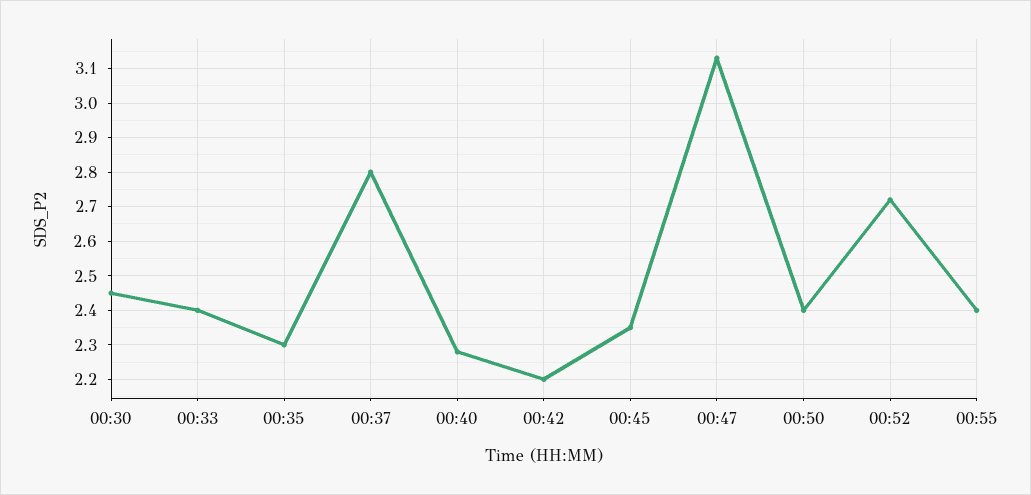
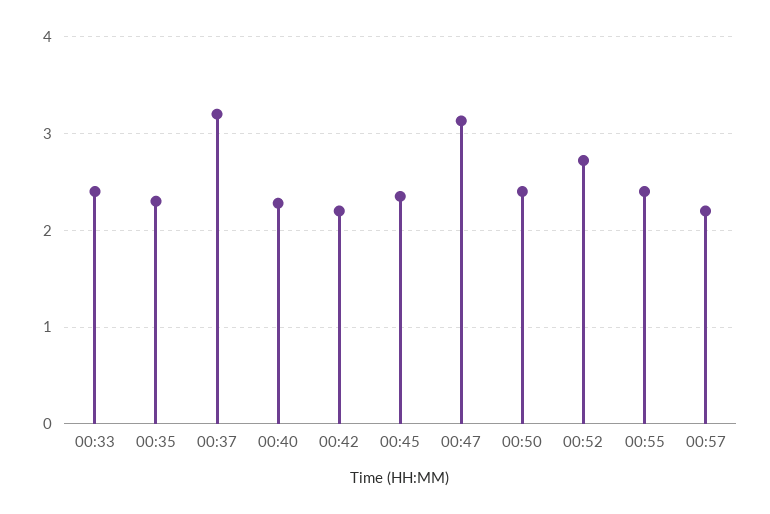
00:30: 2.45 -> none
00:37: 2.8 -> 3.2
00:57: none -> 2.2

